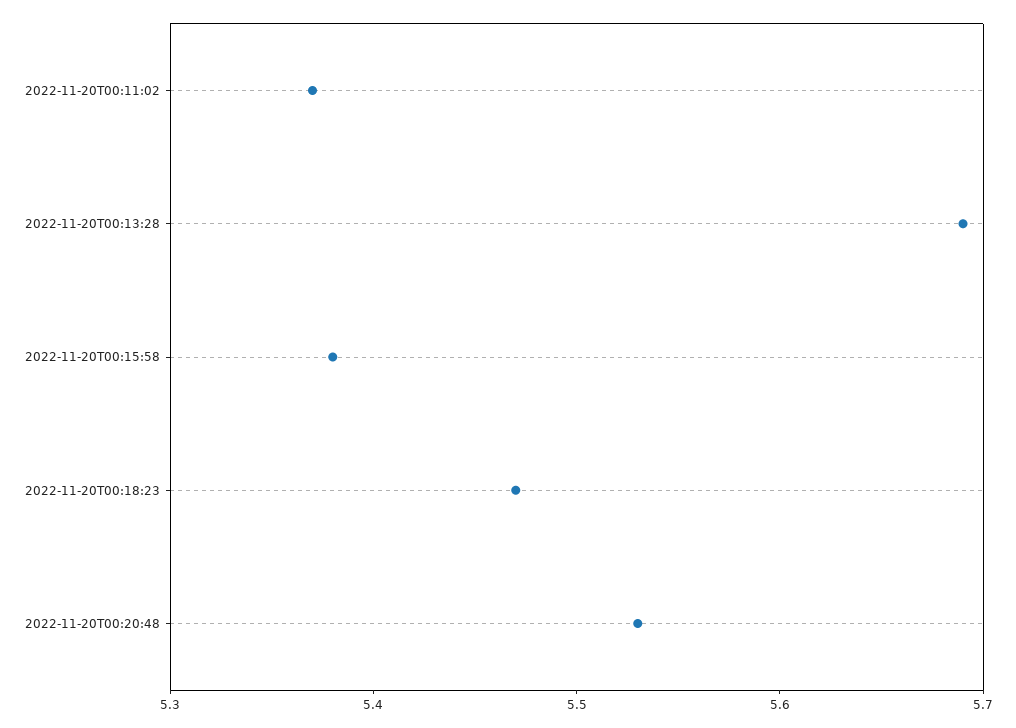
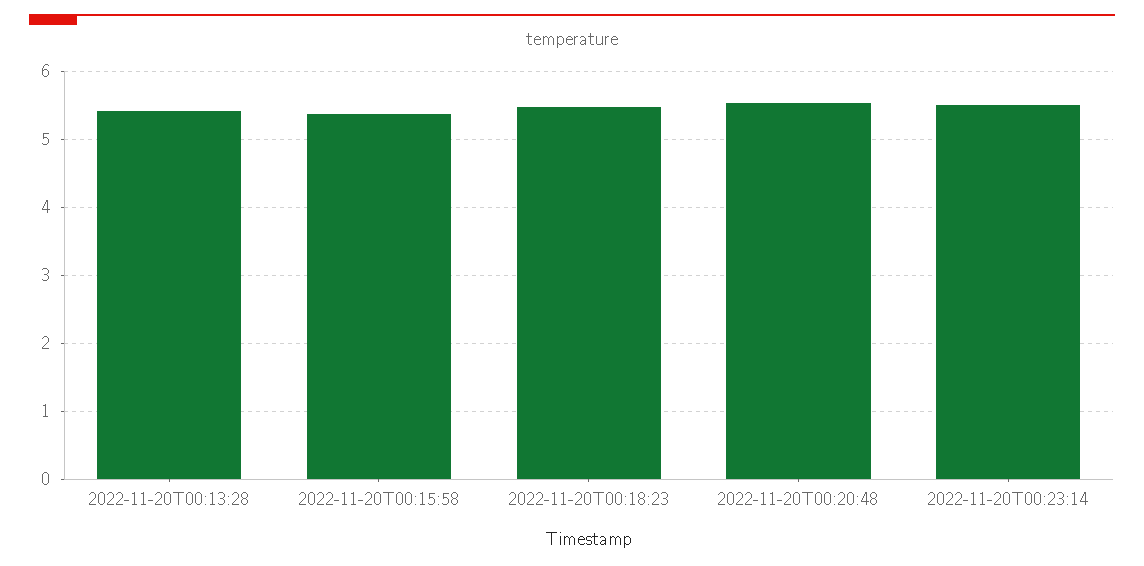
2022-11-20T00:11:02: 5.37 -> none
2022-11-20T00:13:28: 5.69 -> 5.4
2022-11-20T00:23:14: none -> 5.5

